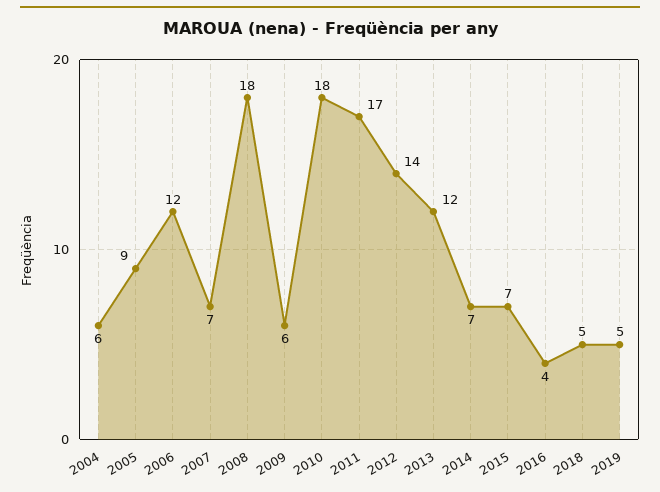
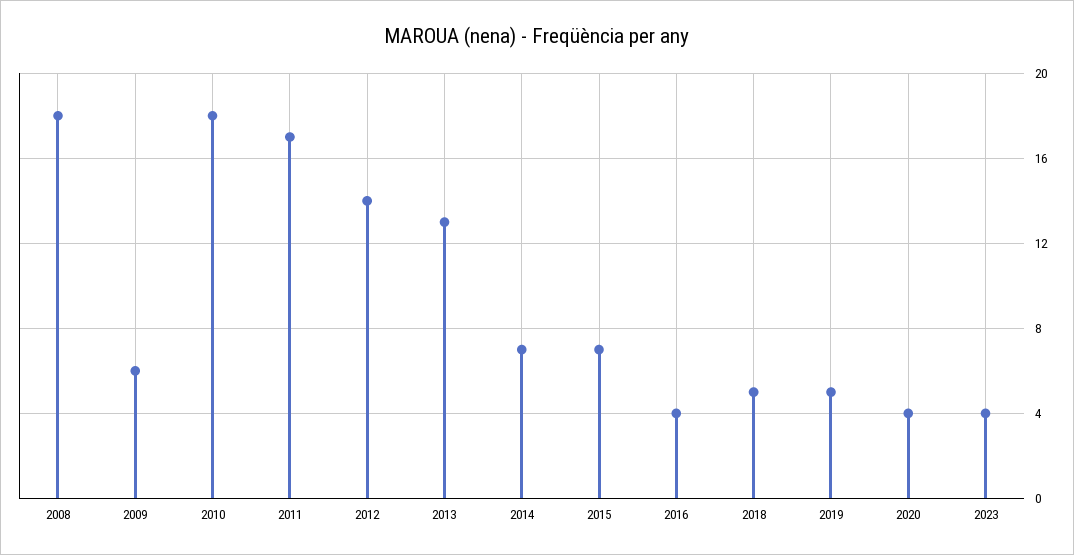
2004: 6 -> none
2005: 9 -> none
2006: 12 -> none
2007: 7 -> none
2013: 12 -> 13
2020: none -> 4
2023: none -> 4

